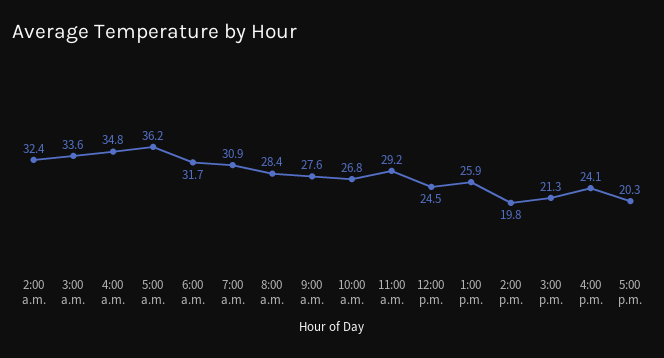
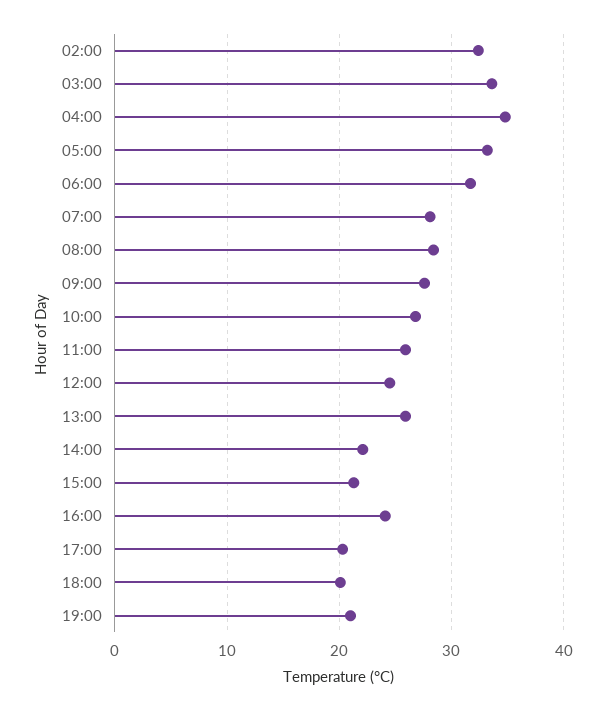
5:00 a.m.: 36.2 -> 33
7:00 a.m.: 30.9 -> 28
11:00 a.m.: 29.2 -> 26
2:00 p.m.: 19.8 -> 22
18:00: none -> 20
19:00: none -> 21

